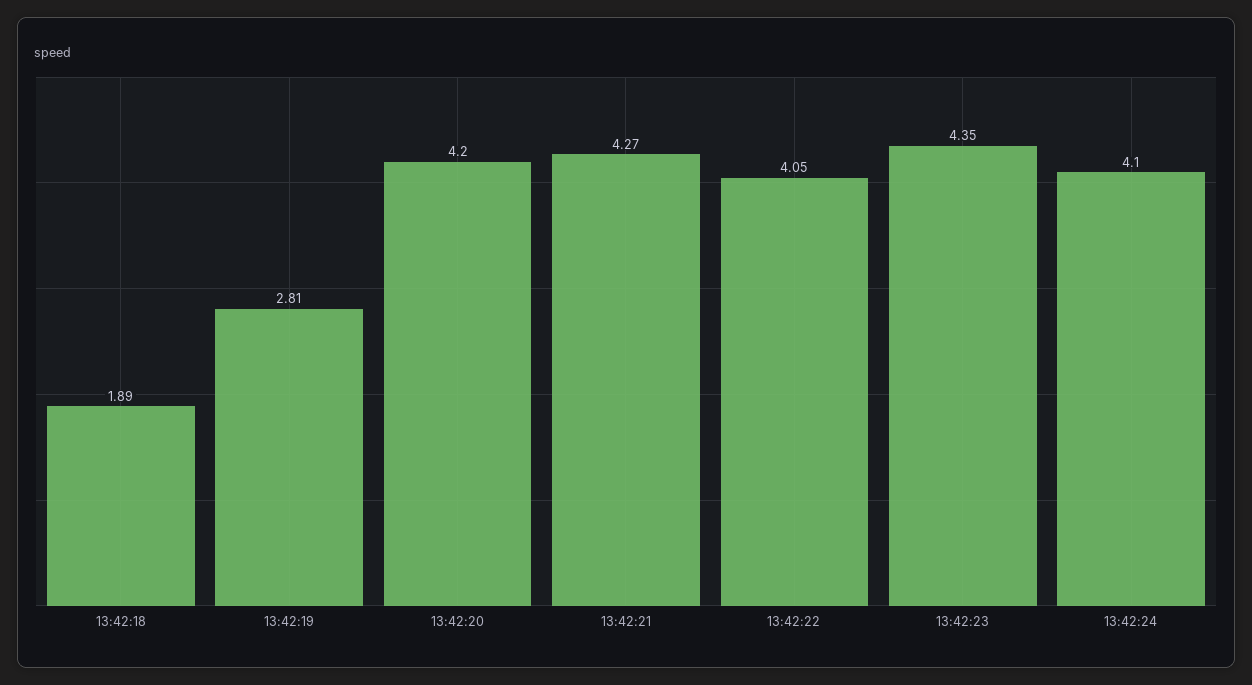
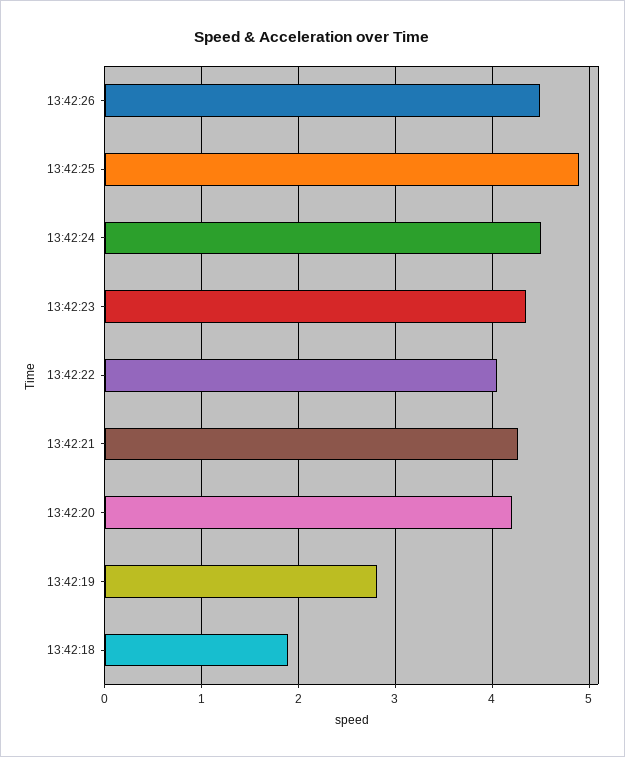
13:42:24: 4.1 -> 4.5
13:42:26: none -> 4.5
13:42:25: none -> 4.9

